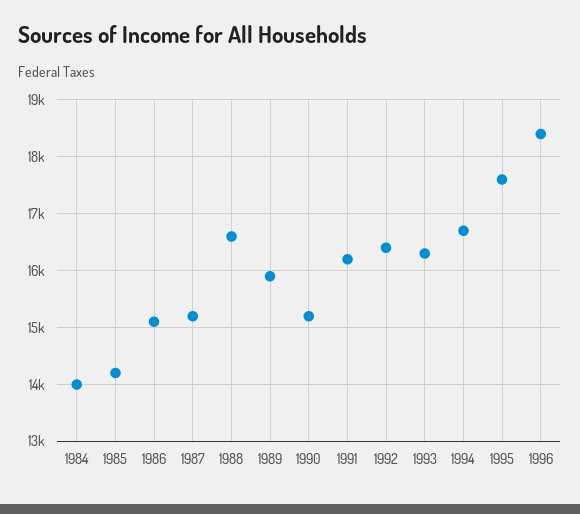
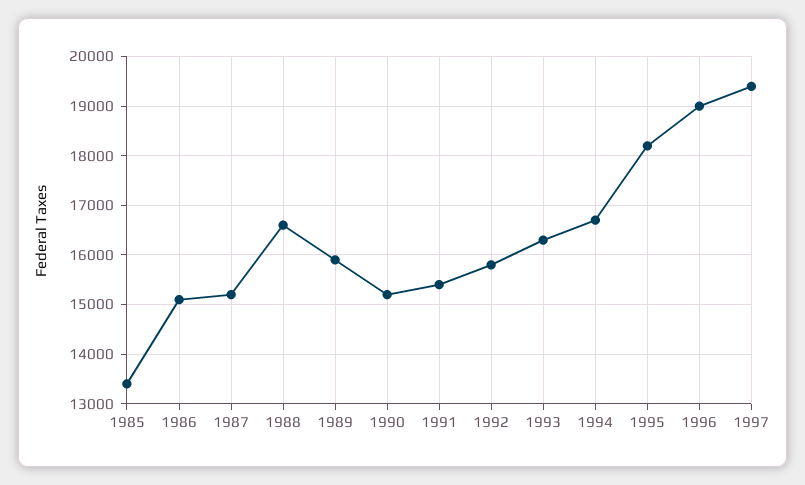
1984: 14000 -> none
1985: 14200 -> 13400
1991: 16200 -> 15400
1992: 16400 -> 15800
1995: 17600 -> 18200
1996: 18400 -> 19000
1997: none -> 19400

